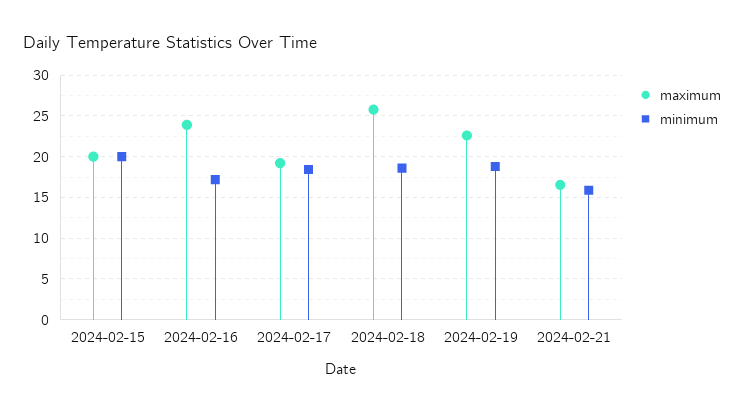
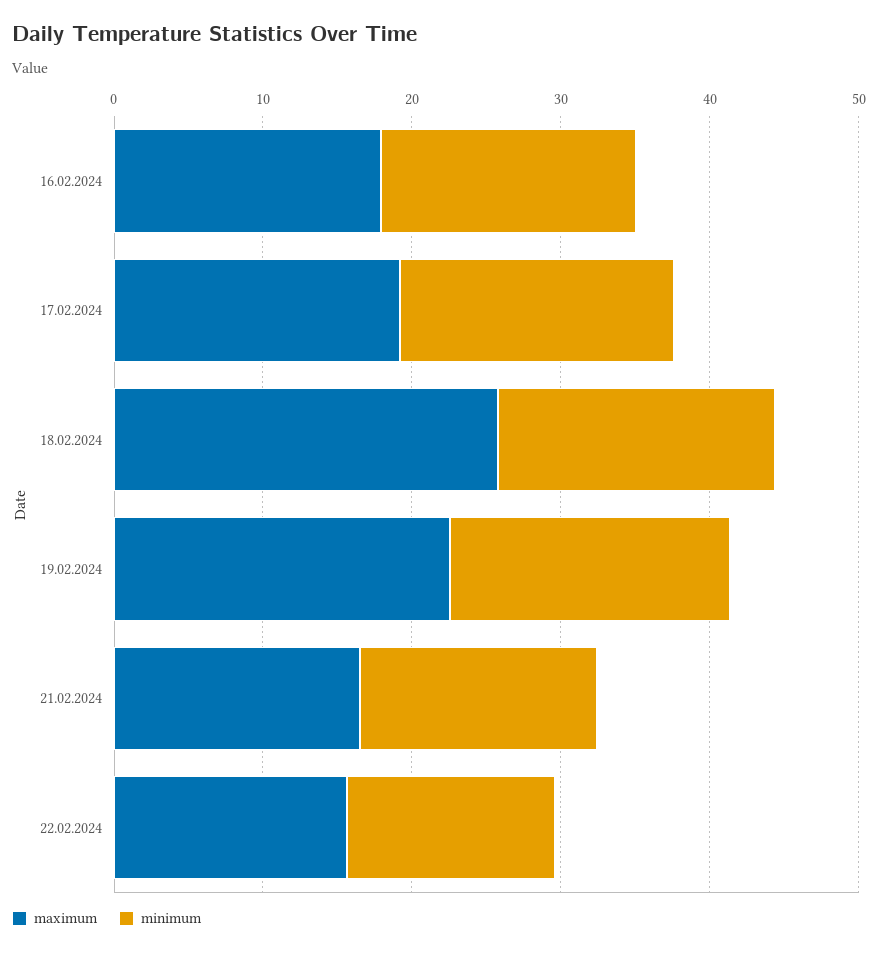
maximum, 2024-02-15: 20 -> none
minimum, 2024-02-15: 20 -> none
maximum, 2024-02-16: 24 -> 18
maximum, 22.02.2024: none -> 16
minimum, 22.02.2024: none -> 14

